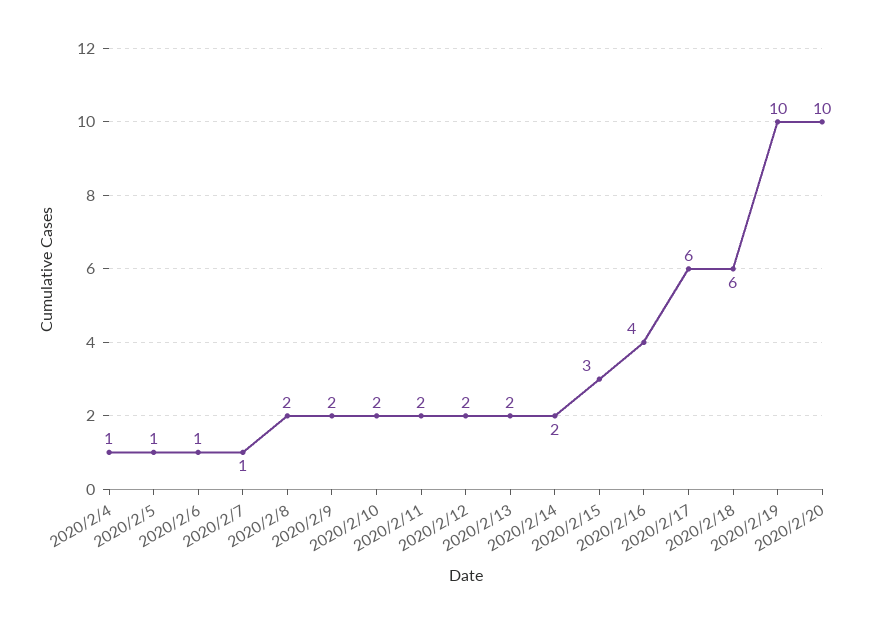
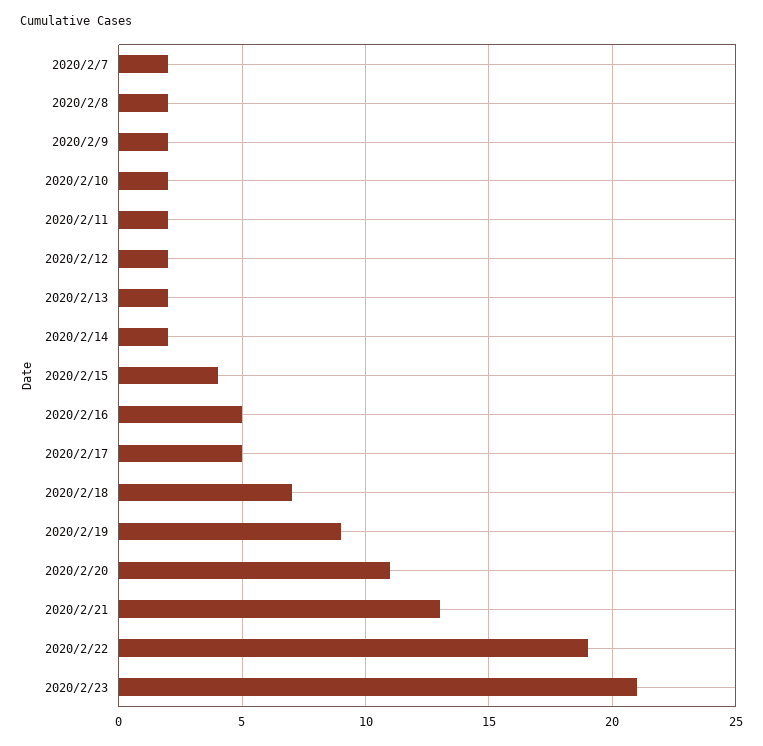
2020/2/4: 1 -> none
2020/2/5: 1 -> none
2020/2/6: 1 -> none
2020/2/7: 1 -> 2
2020/2/15: 3 -> 4
2020/2/16: 4 -> 5
2020/2/17: 6 -> 5
2020/2/18: 6 -> 7
2020/2/19: 10 -> 9
2020/2/20: 10 -> 11
2020/2/21: none -> 13
2020/2/22: none -> 19
2020/2/23: none -> 21

